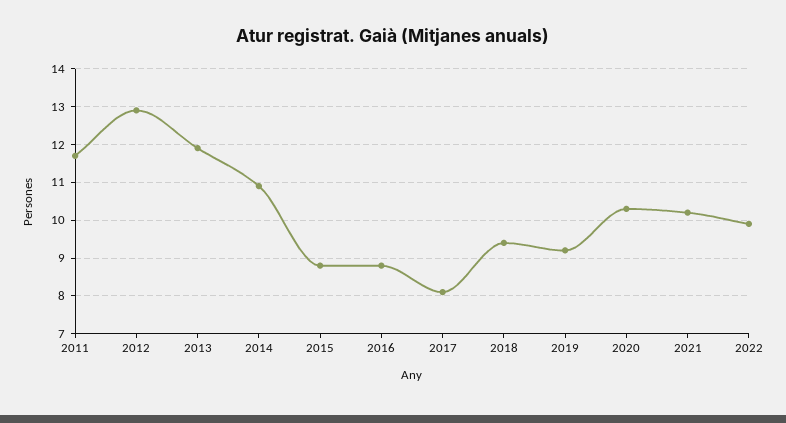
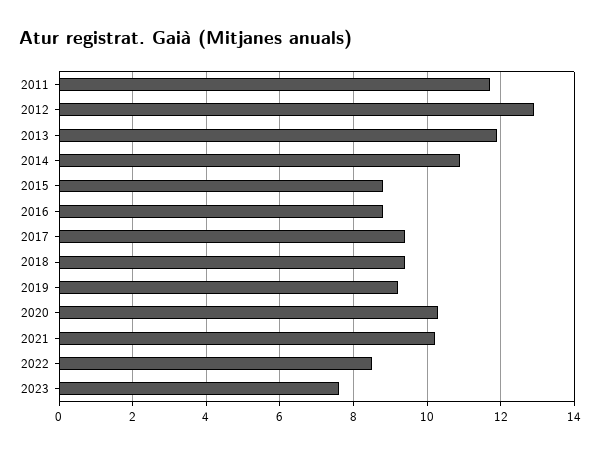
2017: 8 -> 9.5
2022: 10 -> 8.5
2023: none -> 7.5

